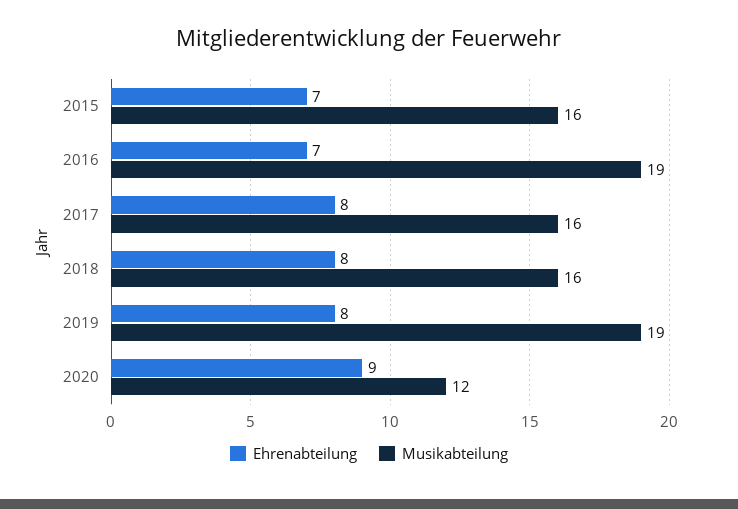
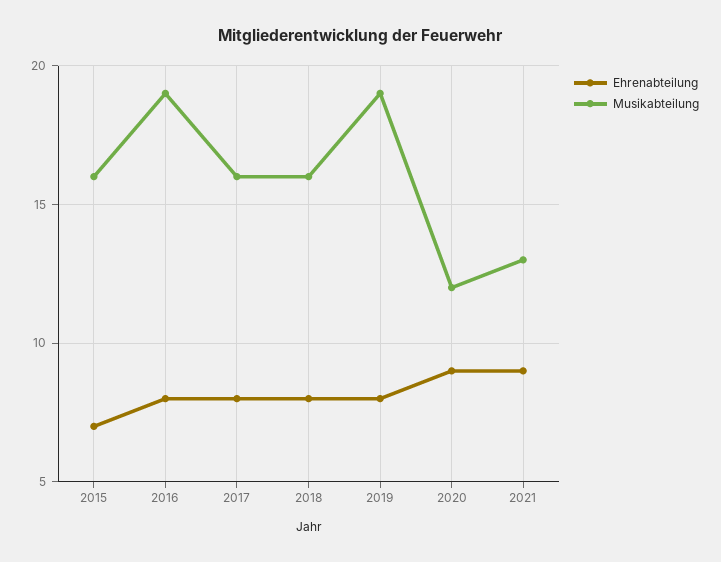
Ehrenabteilung, 2016: 7 -> 8
Ehrenabteilung, 2021: none -> 9
Musikabteilung, 2021: none -> 13

